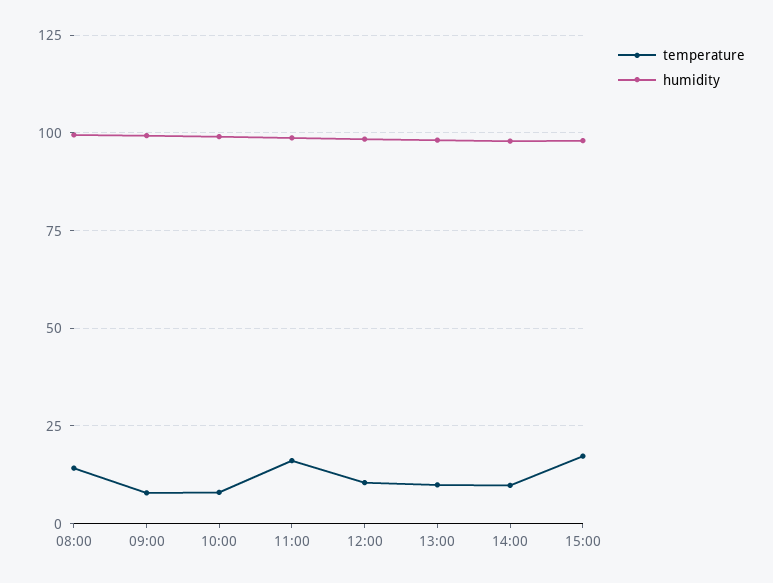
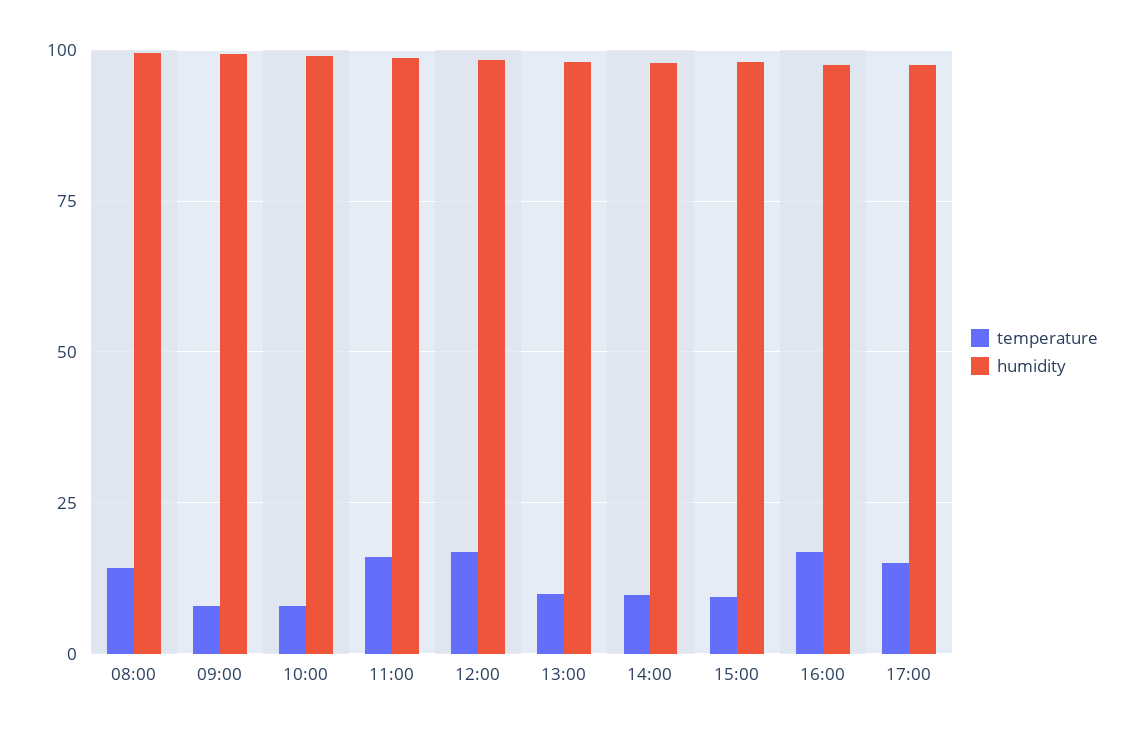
temperature, 12:00: 10 -> 17.5
temperature, 15:00: 17.5 -> 10
temperature, 16:00: none -> 17.5
humidity, 16:00: none -> 97.5
temperature, 17:00: none -> 15
humidity, 17:00: none -> 97.5

